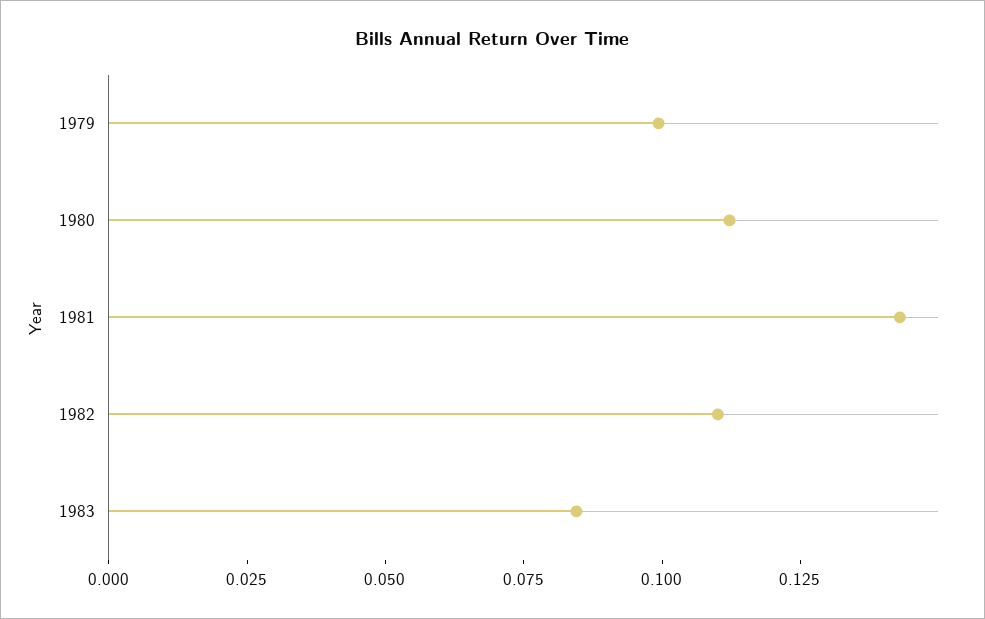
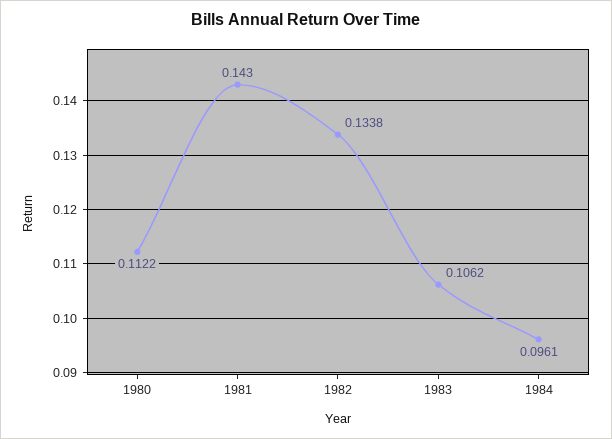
1979: 0.1 -> none
1982: 0.11 -> 0.1338
1983: 0.085 -> 0.1062
1984: none -> 0.0961

